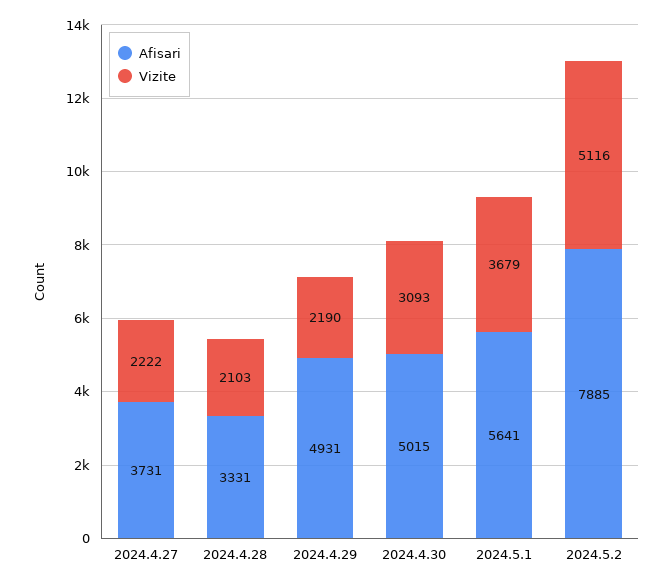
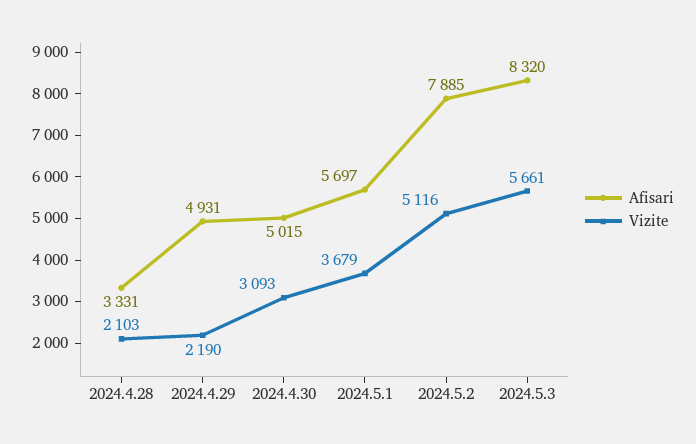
Afisari, 2024.4.27: 3731 -> none
Vizite, 2024.4.27: 2222 -> none
Afisari, 2024.5.1: 5641 -> 5697
Afisari, 2024.5.3: none -> 8320
Vizite, 2024.5.3: none -> 5661

